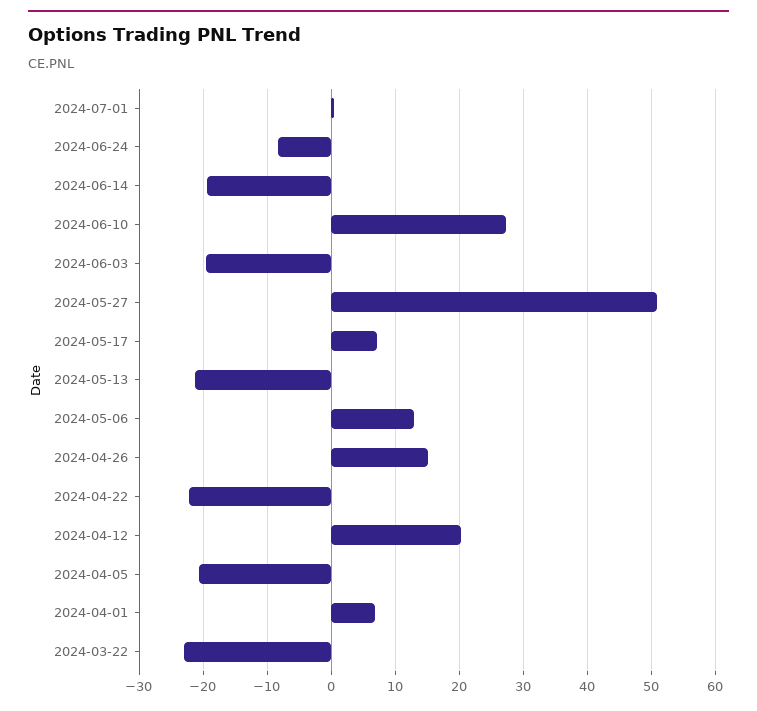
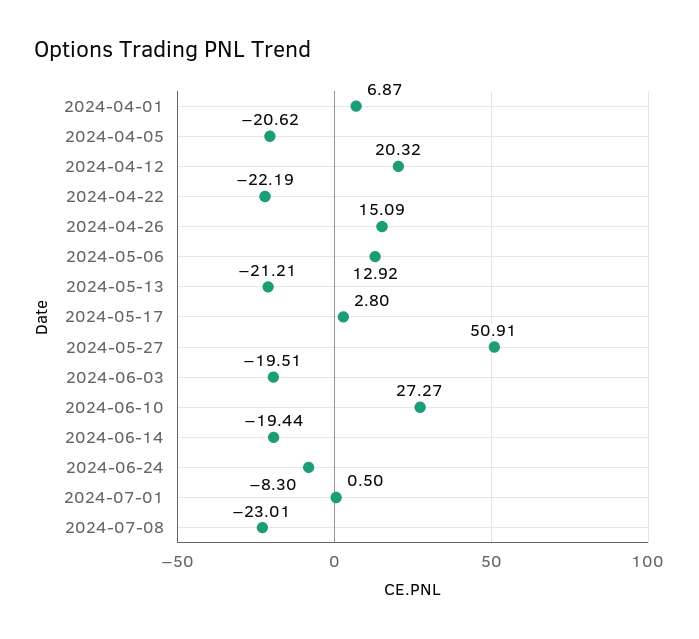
2024-05-17: 7 -> 2.8
2024-03-22: -23 -> none
2024-07-08: none -> -23.01

